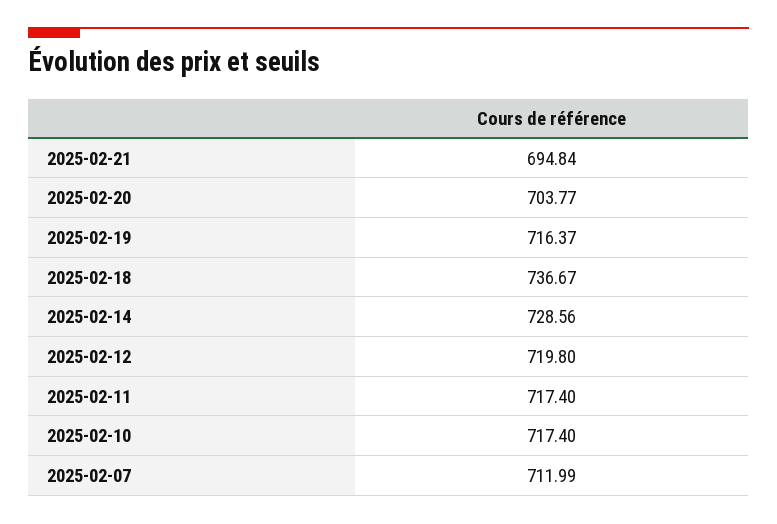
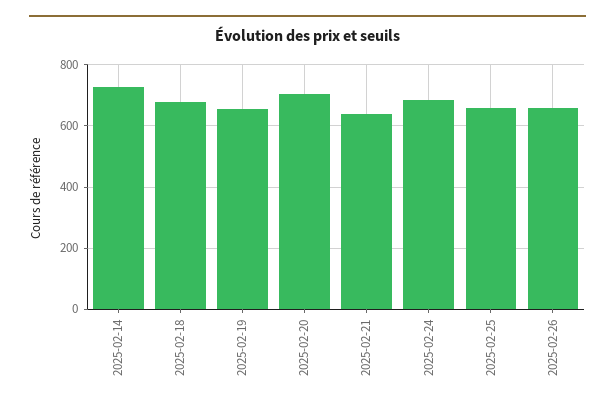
2025-02-21: 694.84 -> 640
2025-02-19: 716.37 -> 660
2025-02-18: 736.67 -> 680
2025-02-12: 719.8 -> none
2025-02-11: 717.4 -> none
2025-02-10: 717.4 -> none
2025-02-07: 711.99 -> none
2025-02-24: none -> 680
2025-02-25: none -> 660
2025-02-26: none -> 660

